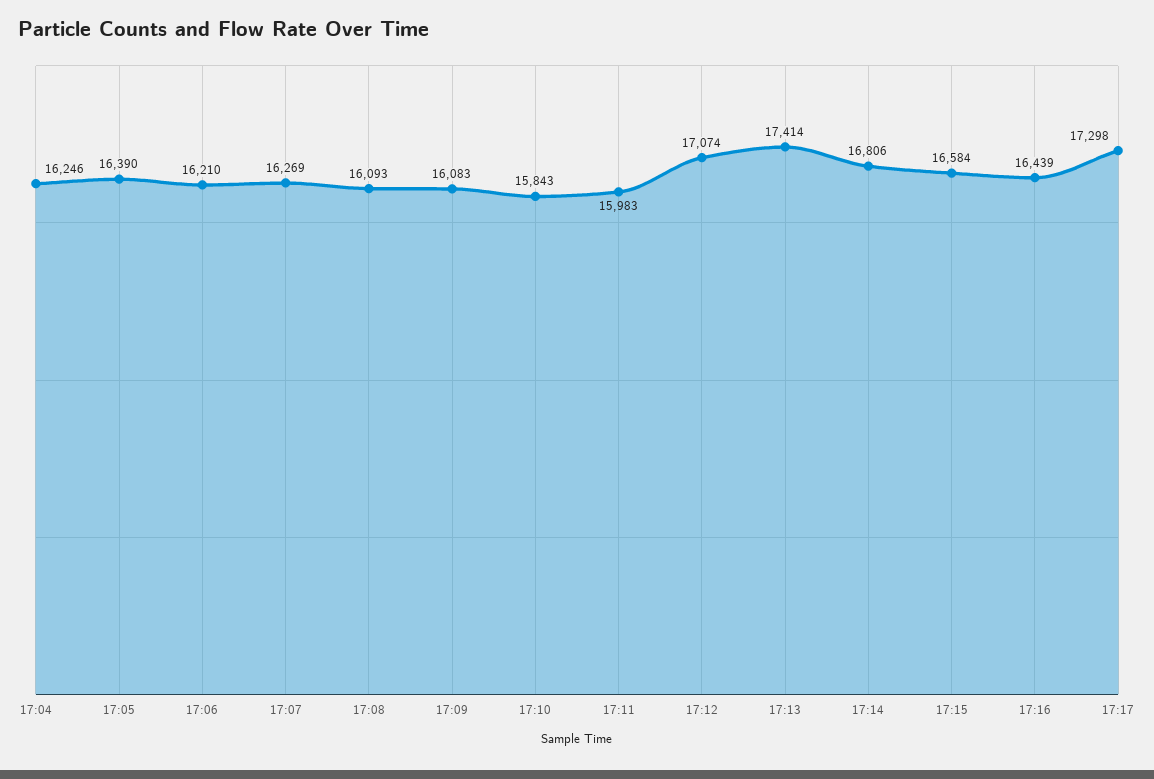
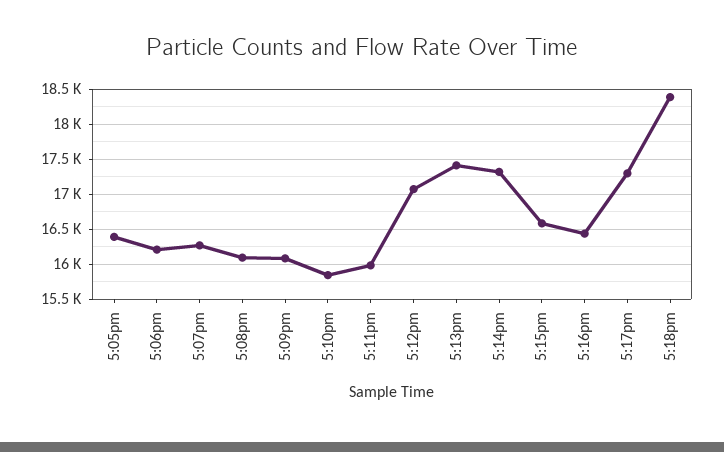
17:04: 16246 -> none
17:14: 16806 -> 17300
5:18pm: none -> 18400

